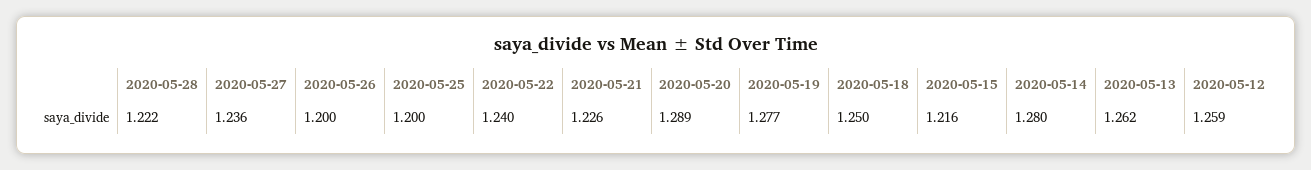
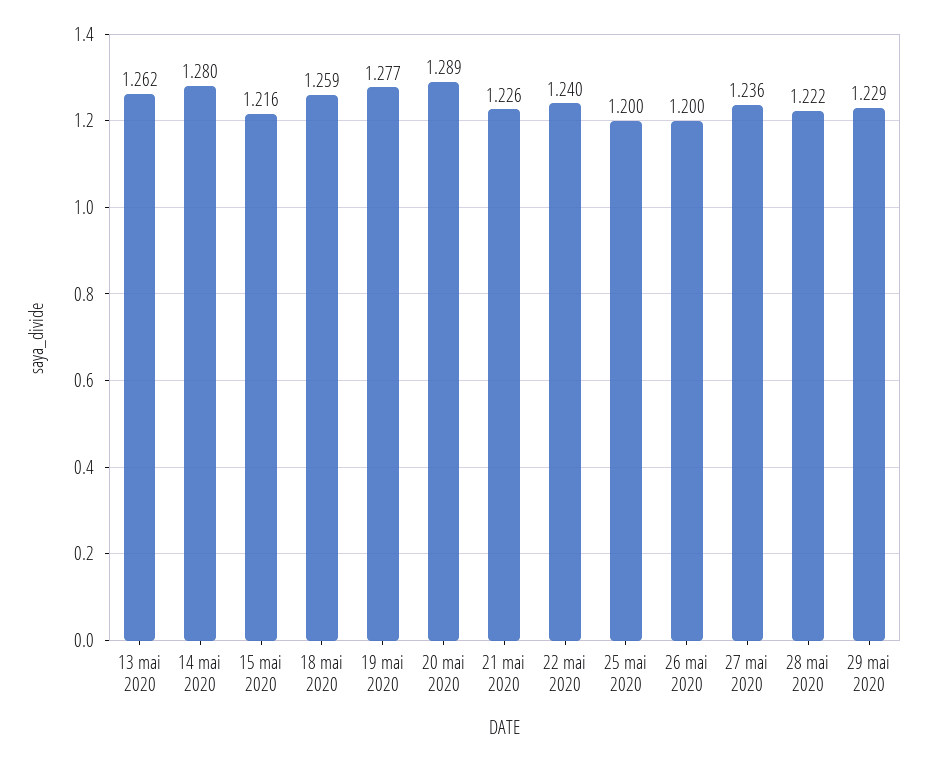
2020-05-18: 1.25 -> 1.259
2020-05-12: 1.259 -> none
29 mai 2020: none -> 1.229

